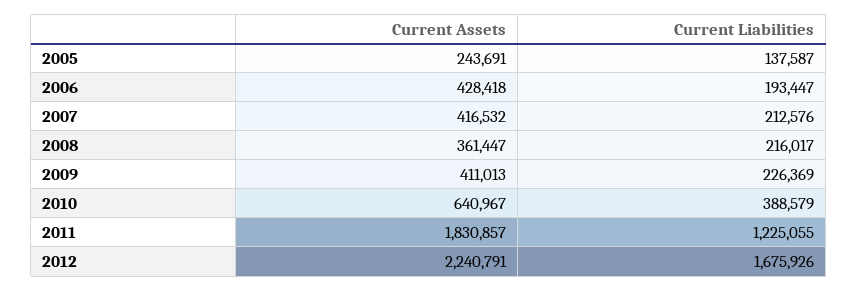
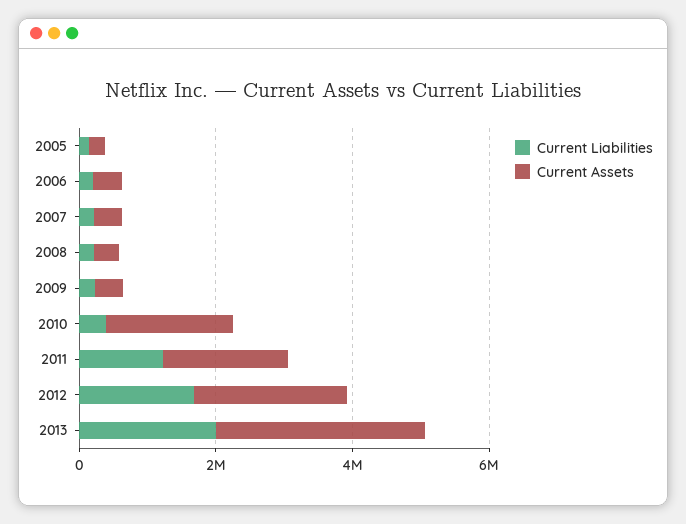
Current Assets, 2010: 640967 -> 2000000
Current Liabilities, 2013: none -> 2000000
Current Assets, 2013: none -> 3000000

